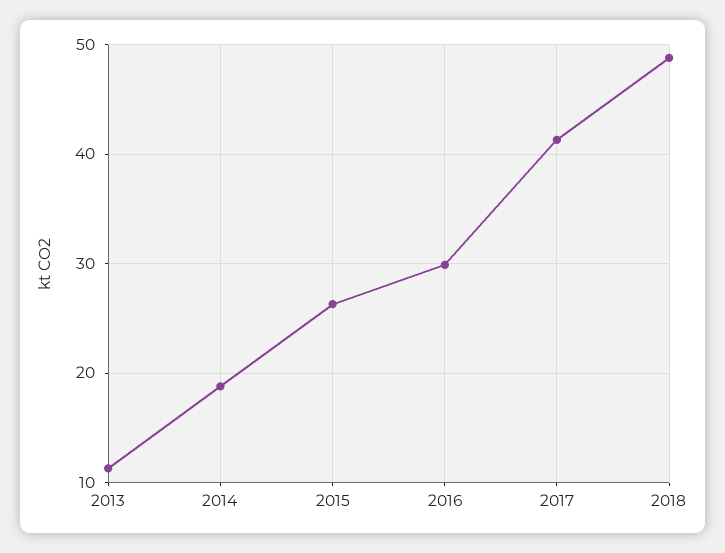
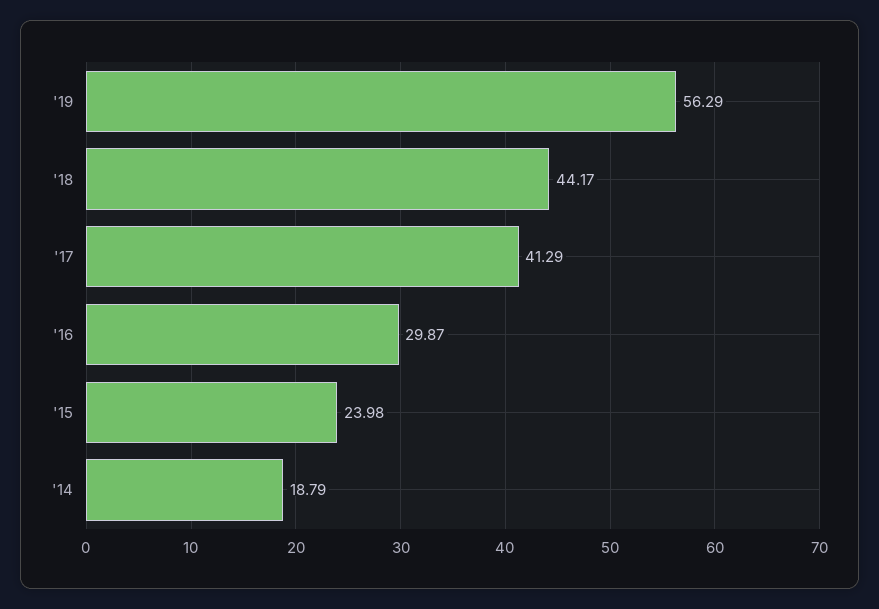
2013: 11 -> none
2015: 26 -> 23.98
2018: 49 -> 44.17
'19: none -> 56.29

